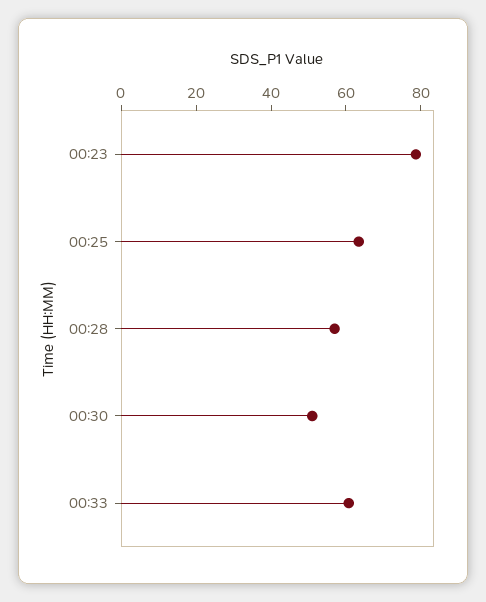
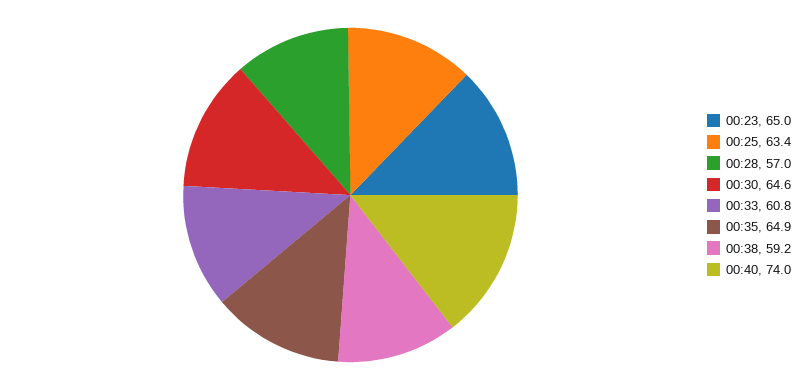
00:23: 80 -> 65
00:30: 50 -> 64.6
00:35: none -> 64.9
00:38: none -> 59.2
00:40: none -> 74

